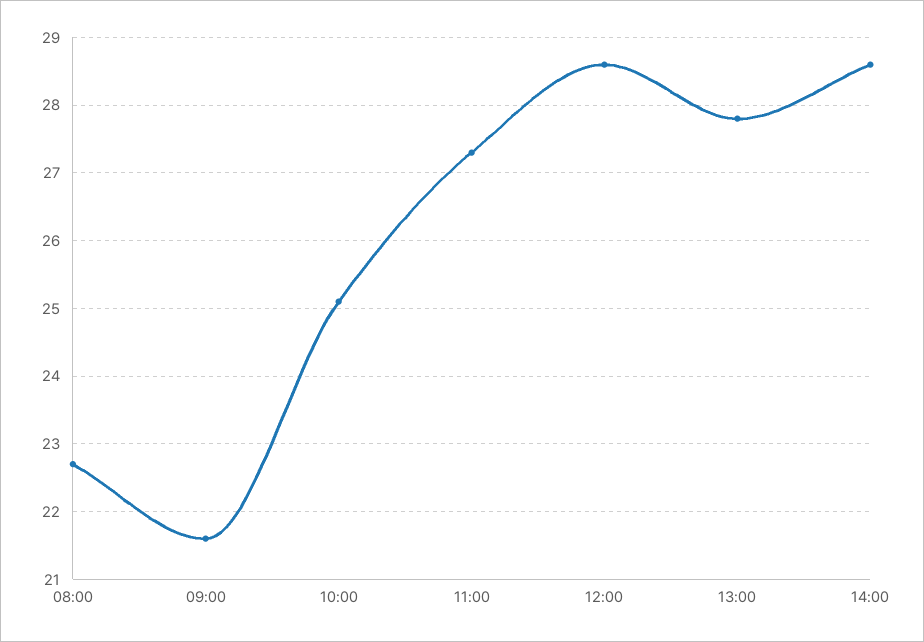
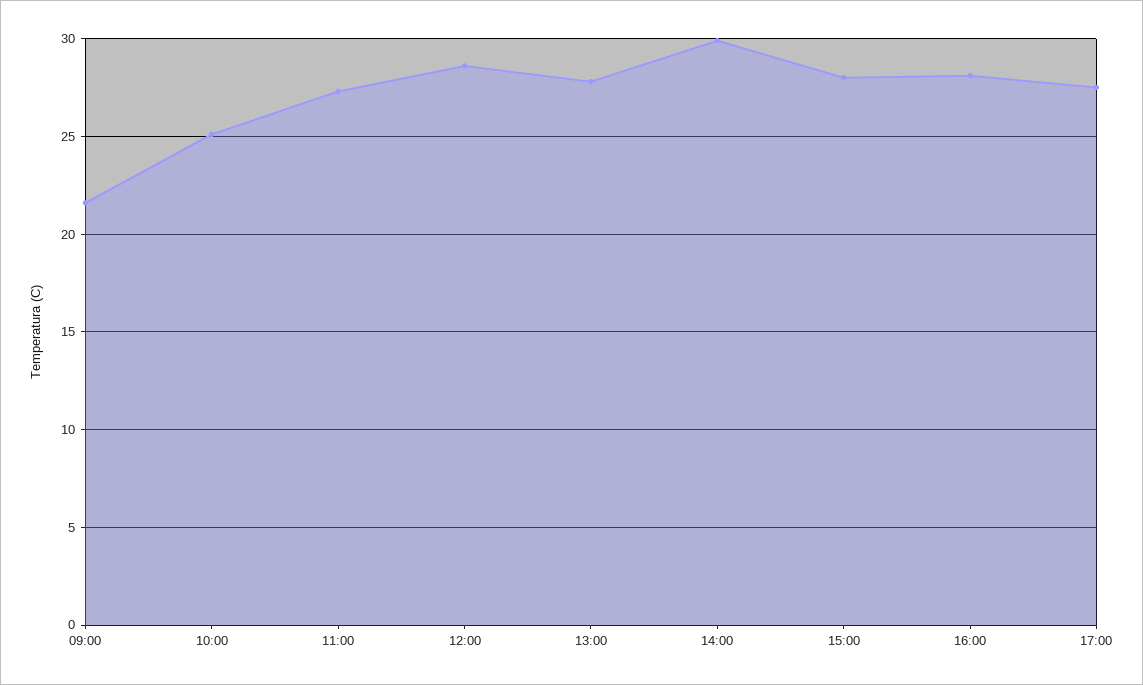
08:00: 22.7 -> none
14:00: 28.6 -> 30
15:00: none -> 28
16:00: none -> 28
17:00: none -> 27.5

